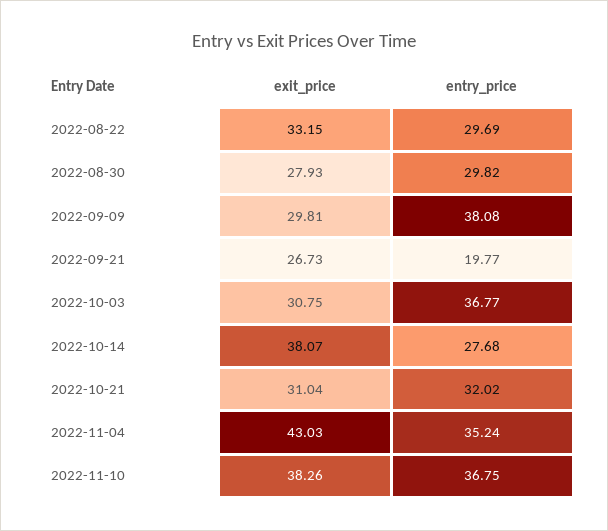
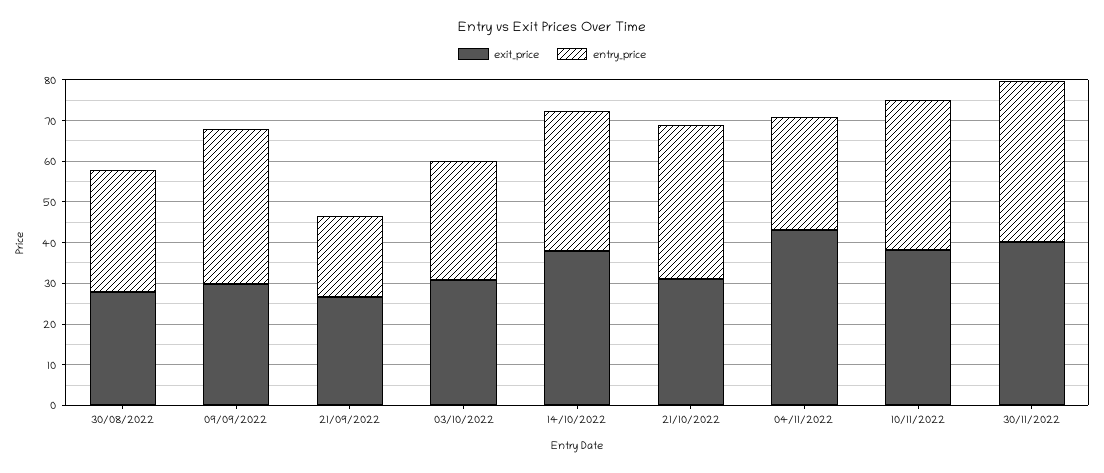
exit_price, 2022-08-22: 33.15 -> none
entry_price, 2022-08-22: 29.69 -> none
entry_price, 2022-10-03: 36.77 -> 30
entry_price, 2022-10-14: 27.68 -> 34
entry_price, 2022-10-21: 32.02 -> 38
entry_price, 2022-11-04: 35.24 -> 28
exit_price, 30/11/2022: none -> 40
entry_price, 30/11/2022: none -> 40

